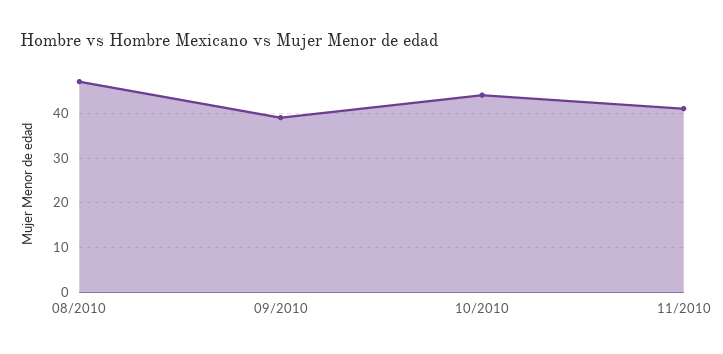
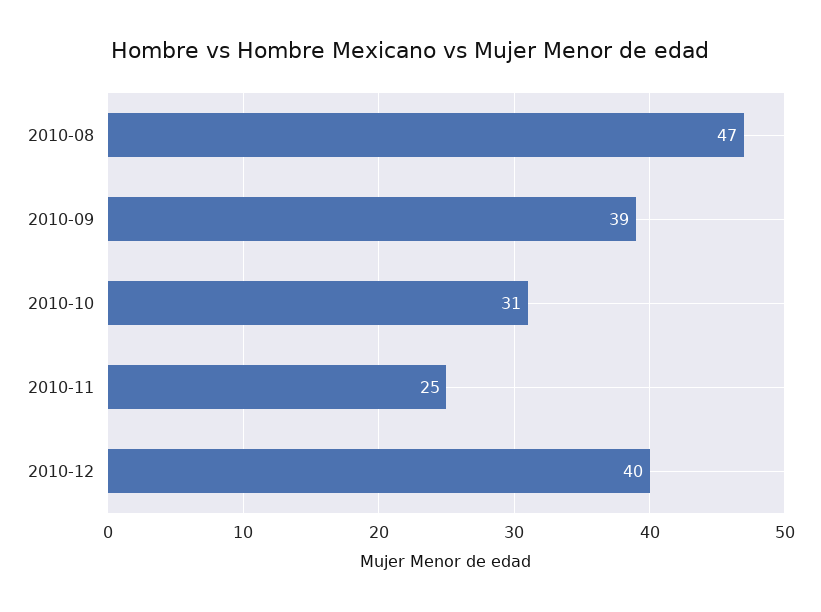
10/2010: 45 -> 31
11/2010: 40 -> 25
2010-12: none -> 40

